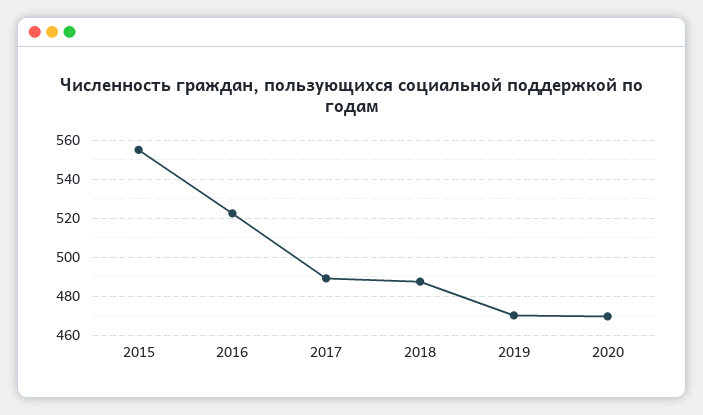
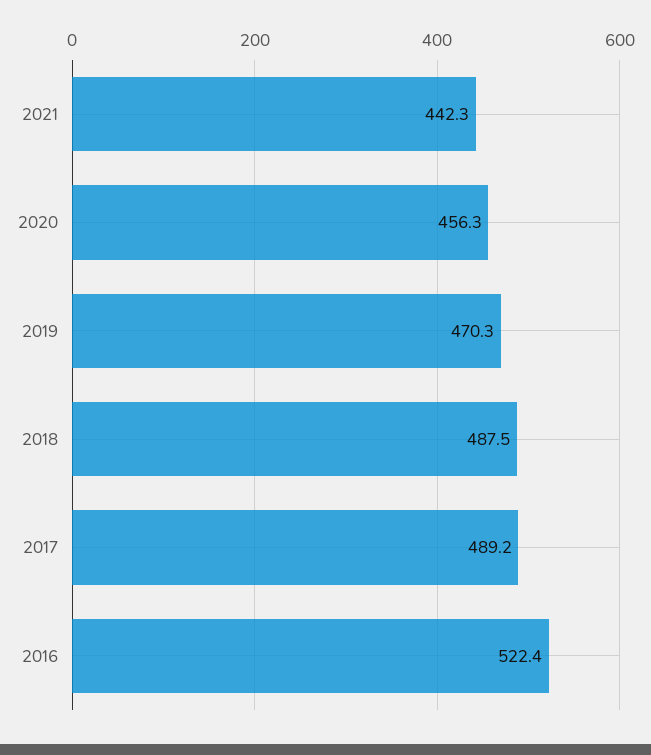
2015: 555 -> none
2020: 470 -> 456.3
2021: none -> 442.3

